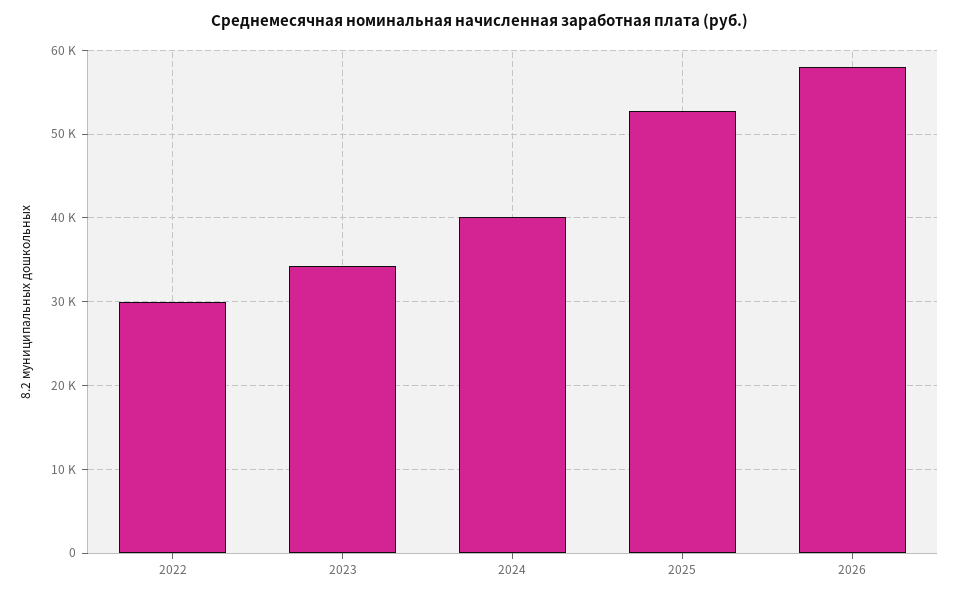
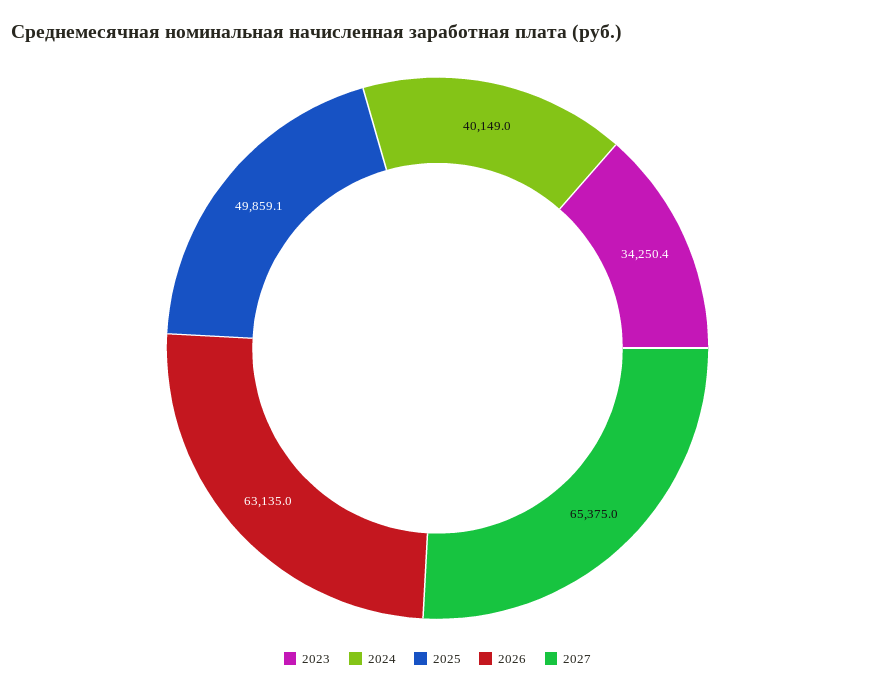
2022: 30000 -> none
2025: 53000 -> 49859.1
2026: 58000 -> 63135
2027: none -> 65375

